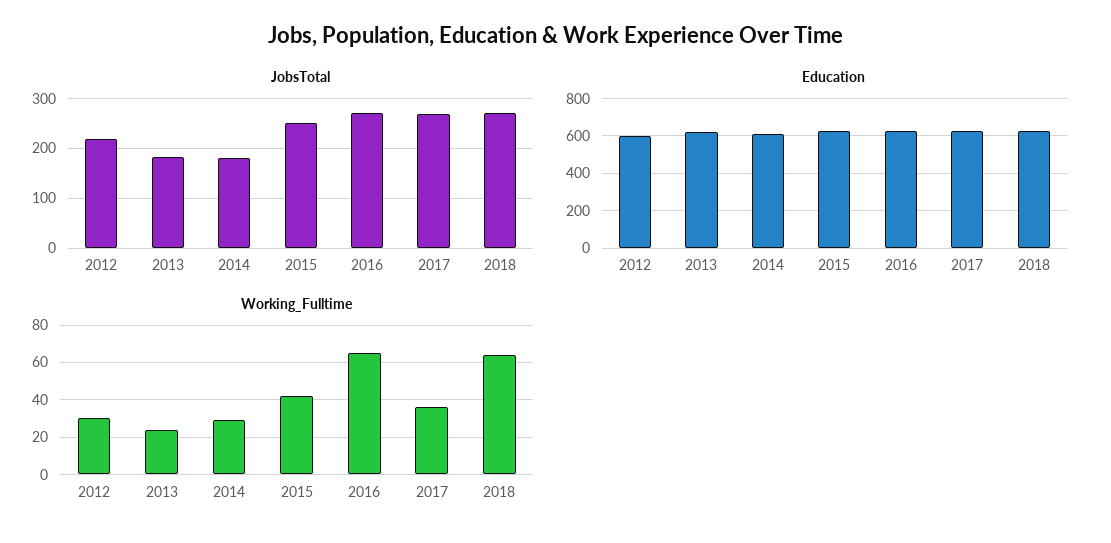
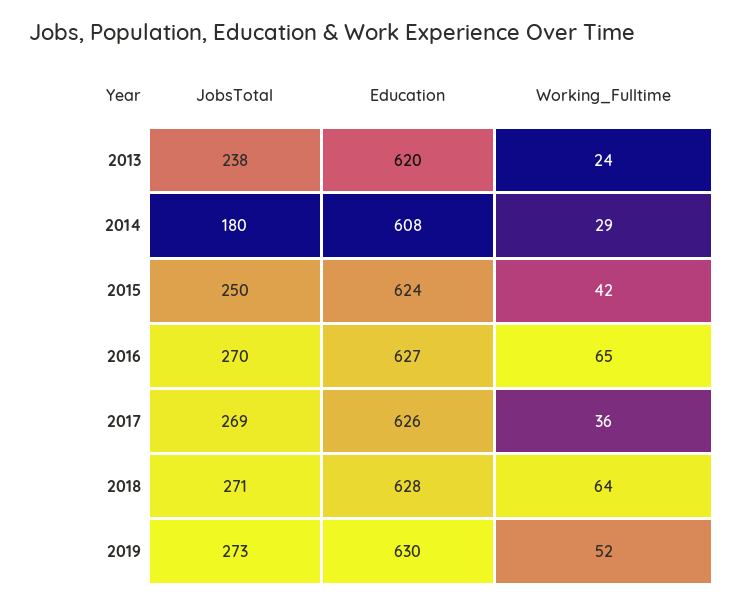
JobsTotal, 2012: 220 -> none
JobsTotal, 2013: 180 -> 238
Education, 2012: 600 -> none
Working_Fulltime, 2012: 30 -> none
JobsTotal, 2019: none -> 273
Education, 2019: none -> 630
Working_Fulltime, 2019: none -> 52

